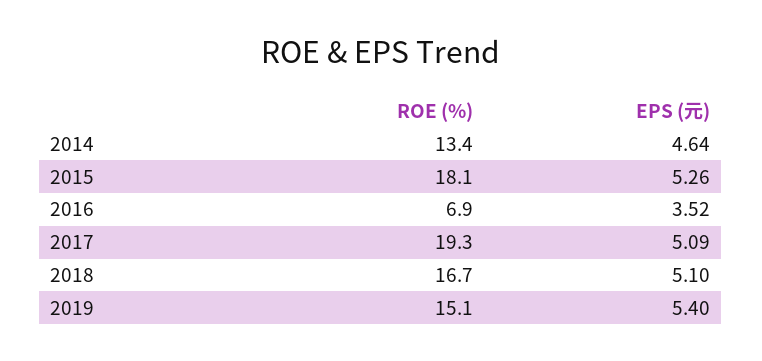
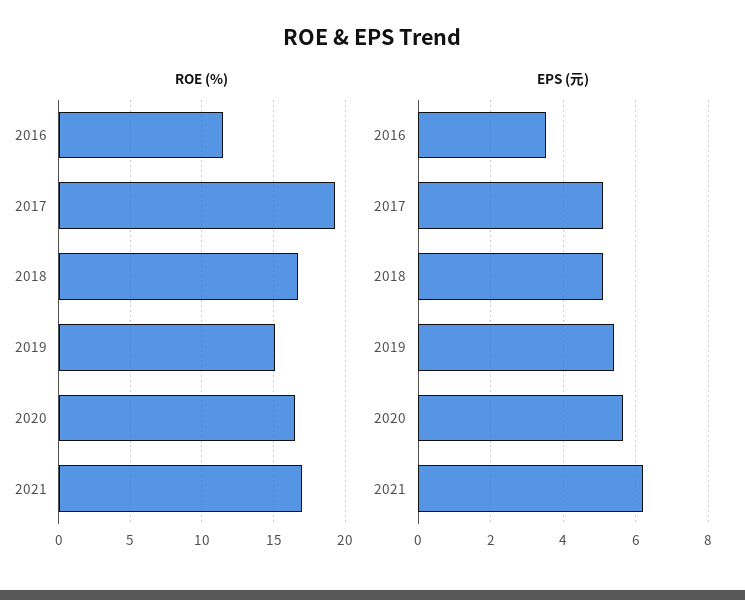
ROE (%), 2014: 13.4 -> none
EPS (元), 2014: 4.64 -> none
ROE (%), 2015: 18.1 -> none
EPS (元), 2015: 5.26 -> none
ROE (%), 2016: 6.9 -> 11.5
ROE (%), 2020: none -> 16.5
ROE (%), 2021: none -> 17
EPS (元), 2020: none -> 5.6
EPS (元), 2021: none -> 6.2

